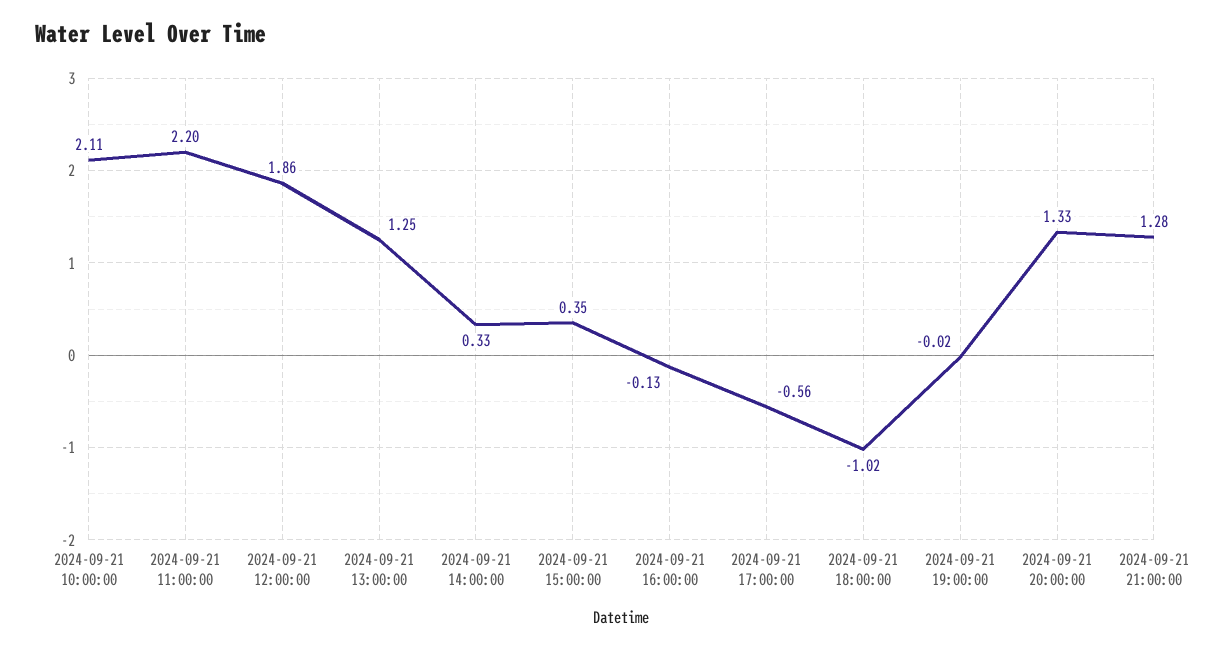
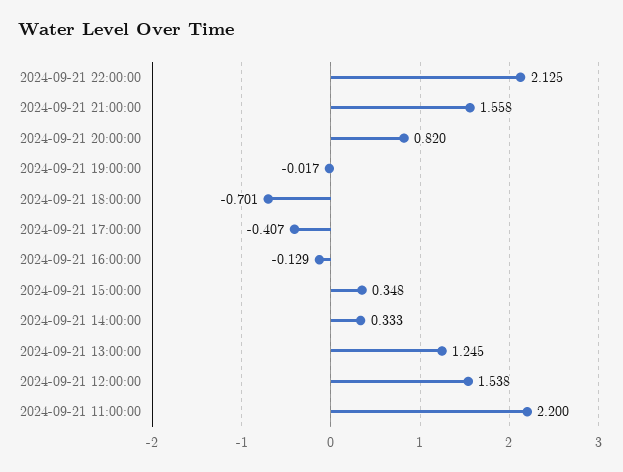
2024-09-21 10:00:00: 2.11 -> none
2024-09-21 12:00:00: 1.86 -> 1.538
2024-09-21 17:00:00: -0.56 -> -0.407
2024-09-21 18:00:00: -1.02 -> -0.701
2024-09-21 20:00:00: 1.33 -> 0.82
2024-09-21 21:00:00: 1.28 -> 1.558
2024-09-21 22:00:00: none -> 2.125

